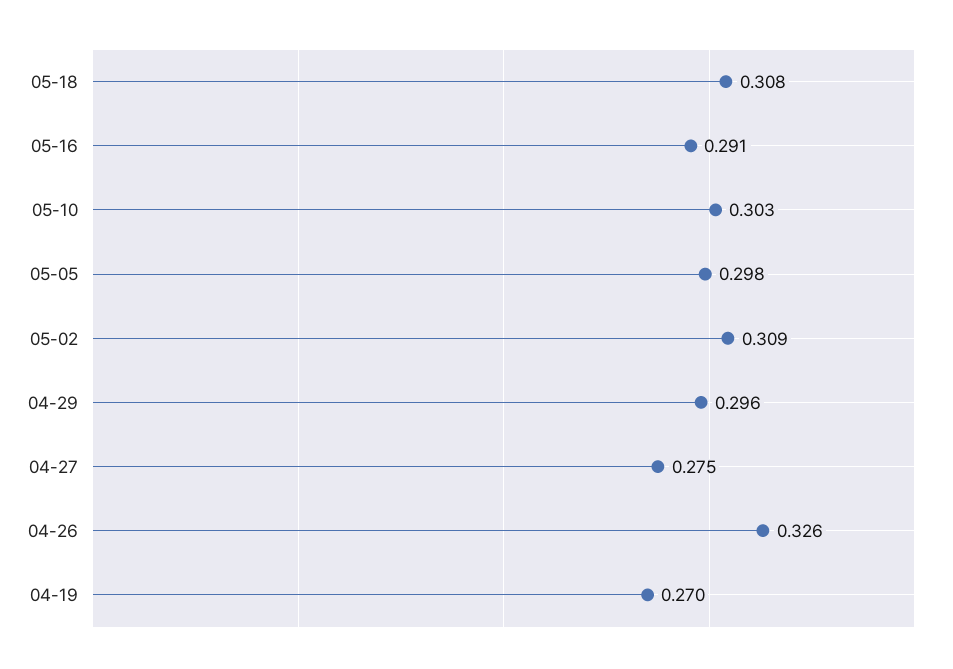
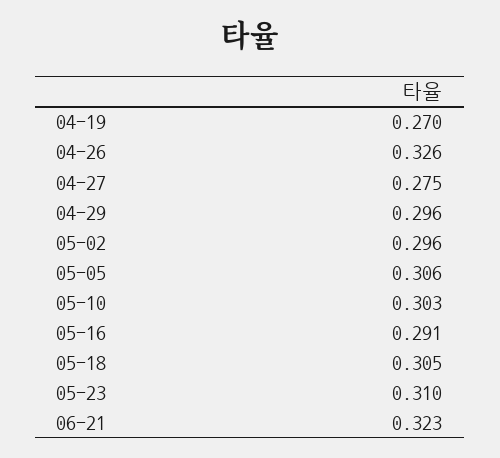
05-18: 0.308 -> 0.305
05-05: 0.298 -> 0.306
05-02: 0.309 -> 0.296
05-23: none -> 0.31
06-21: none -> 0.323

